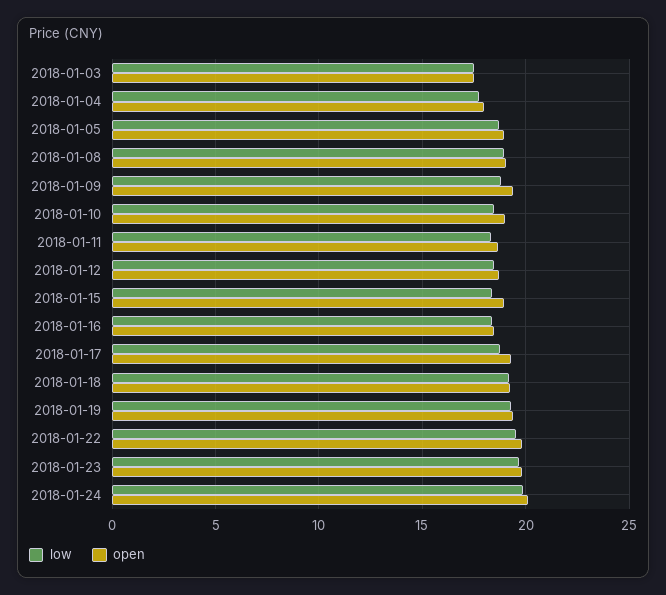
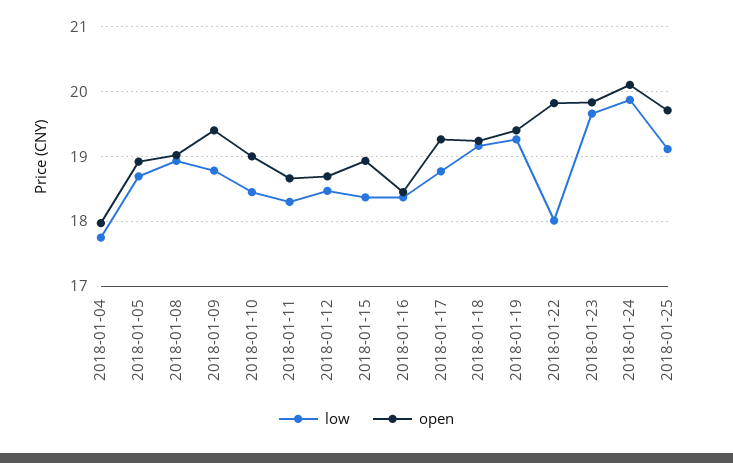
low, 2018-01-03: 17.5 -> none
open, 2018-01-03: 17.5 -> none
low, 2018-01-22: 19.5 -> 18
low, 2018-01-25: none -> 19.1
open, 2018-01-25: none -> 19.7

